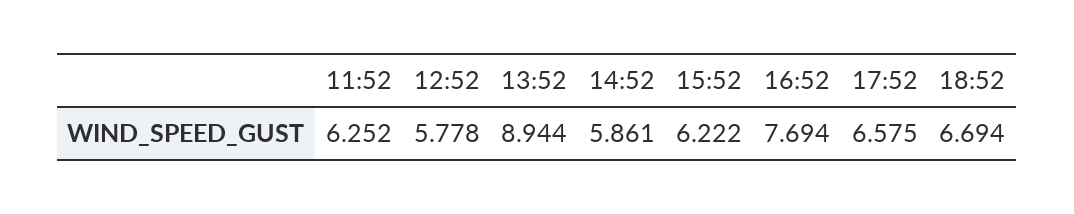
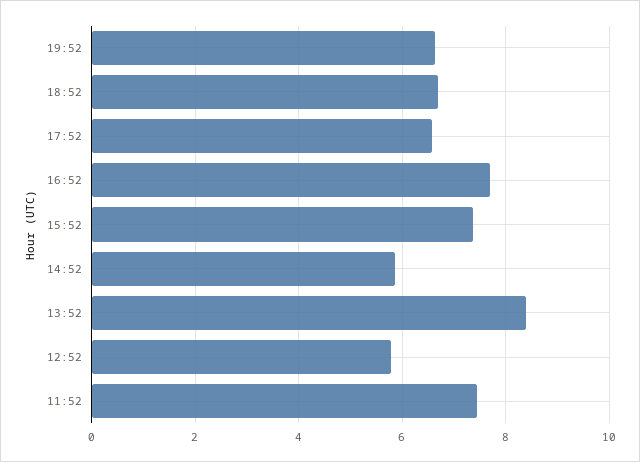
11:52: 6.252 -> 7.4
13:52: 8.944 -> 8.4
15:52: 6.222 -> 7.4
19:52: none -> 6.6

